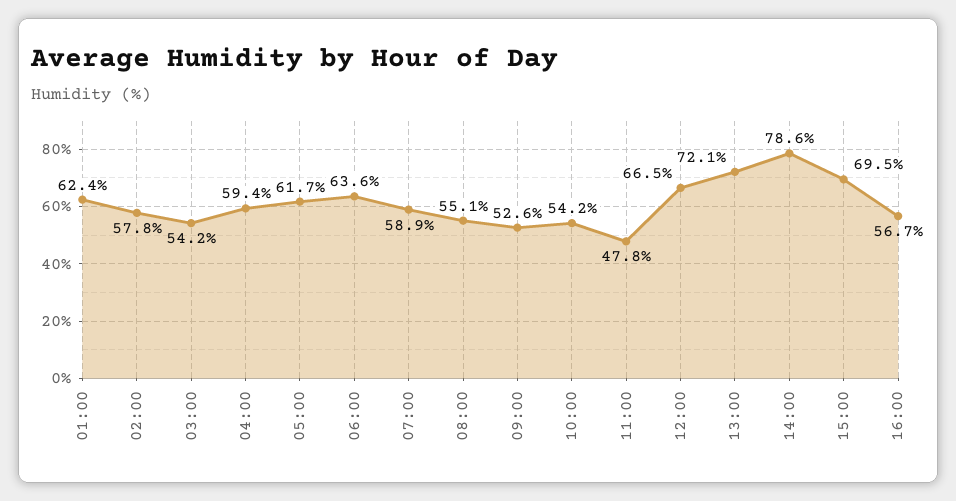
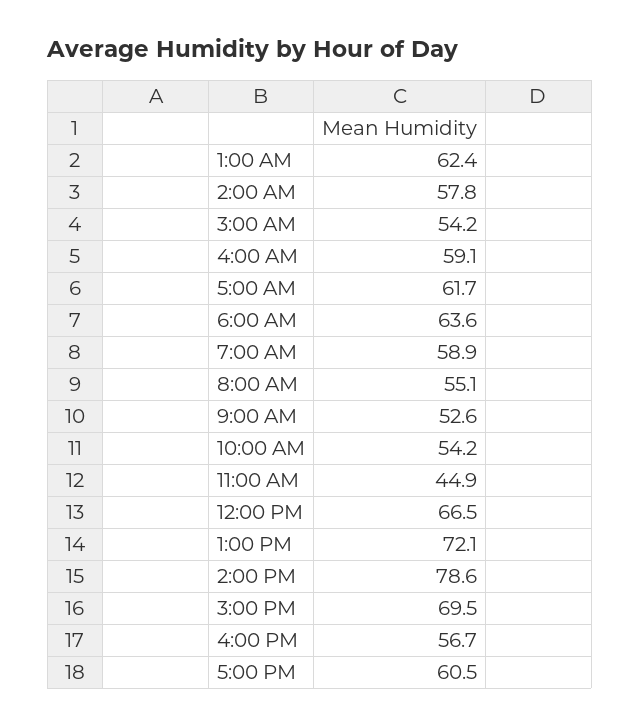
04:00: 59.4 -> 59.1
11:00: 47.8 -> 44.9
5:00 PM: none -> 60.5

